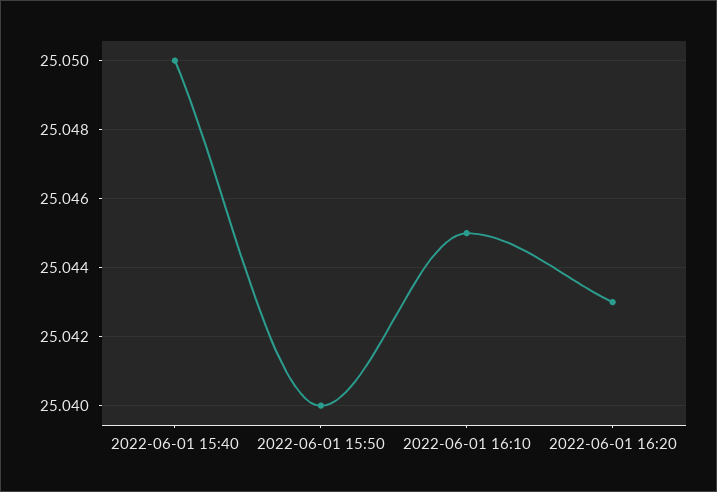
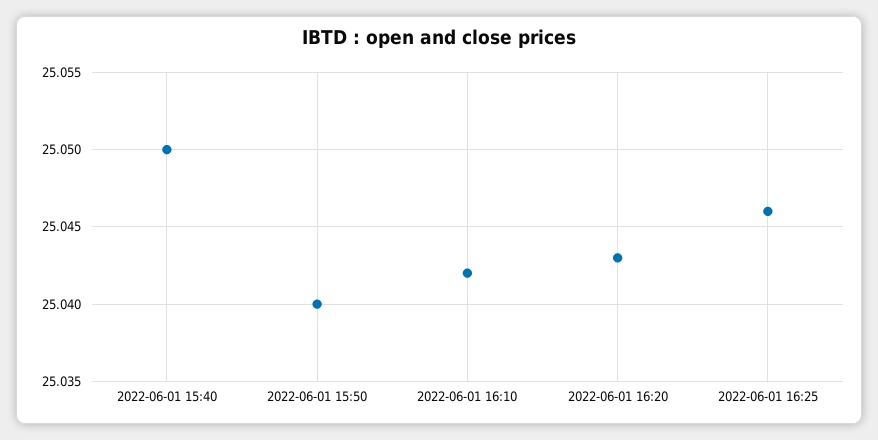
2022-06-01 16:10: 25.045 -> 25.042
2022-06-01 16:25: none -> 25.046

